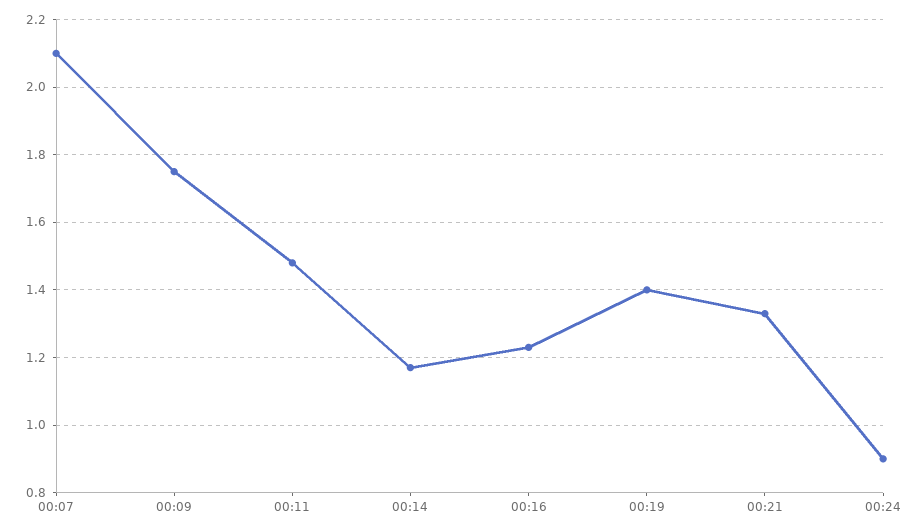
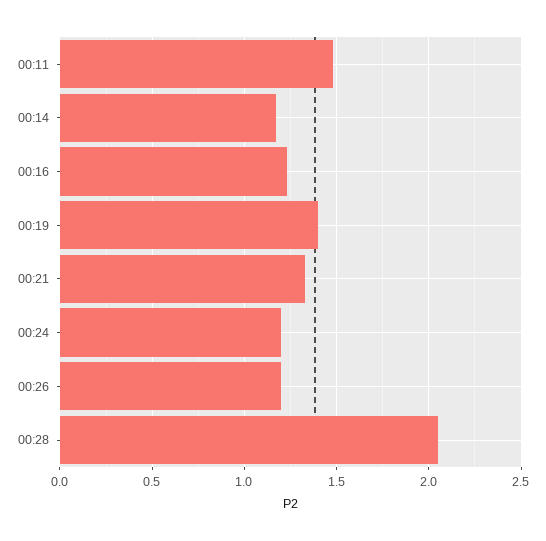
00:07: 2.1 -> none
00:09: 1.75 -> none
00:24: 0.9 -> 1.2
00:26: none -> 1.2
00:28: none -> 2.05

